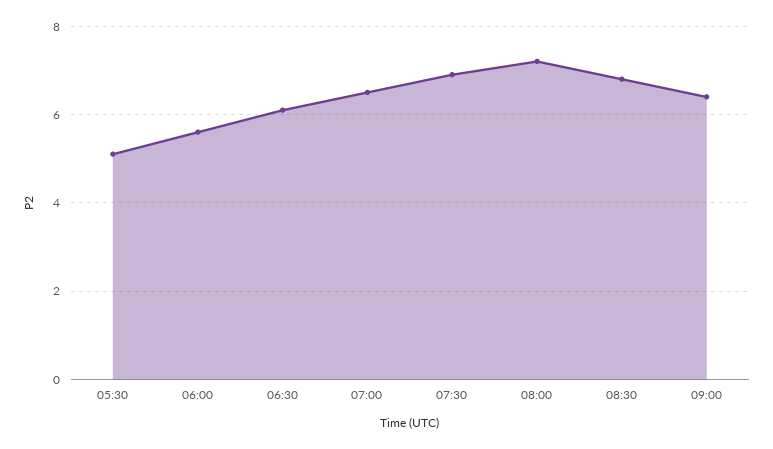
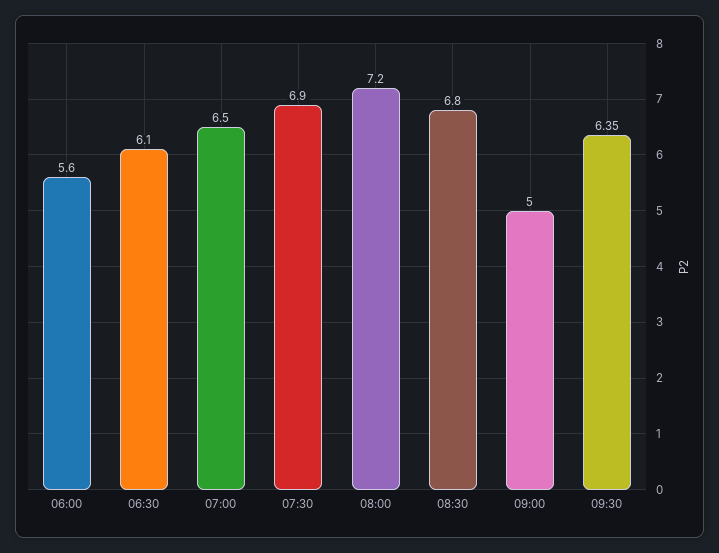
05:30: 5 -> none
09:00: 6.5 -> 5
09:30: none -> 6.35

